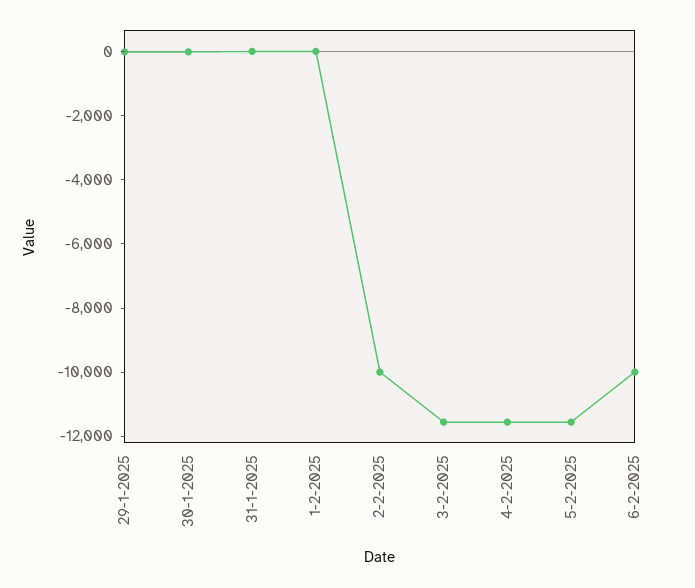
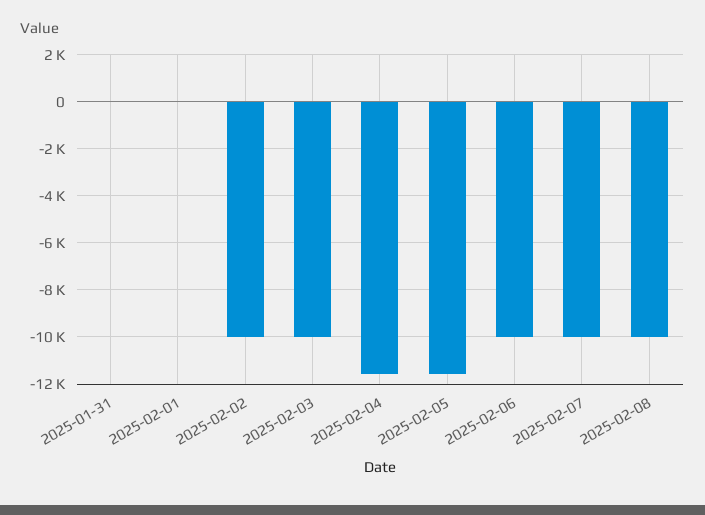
29-1-2025: 0 -> none
30-1-2025: 0 -> none
3-2-2025: -11500 -> -10000
2025-02-07: none -> -10000
2025-02-08: none -> -10000

